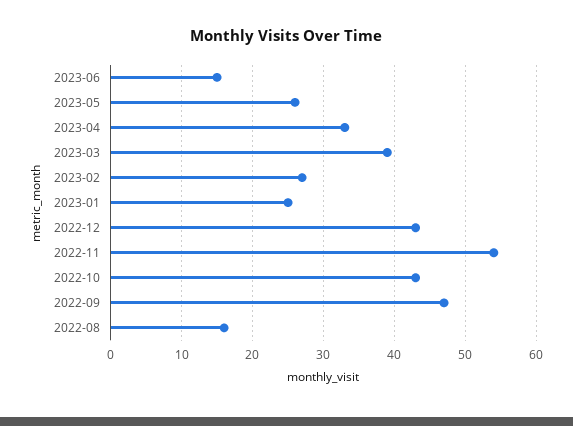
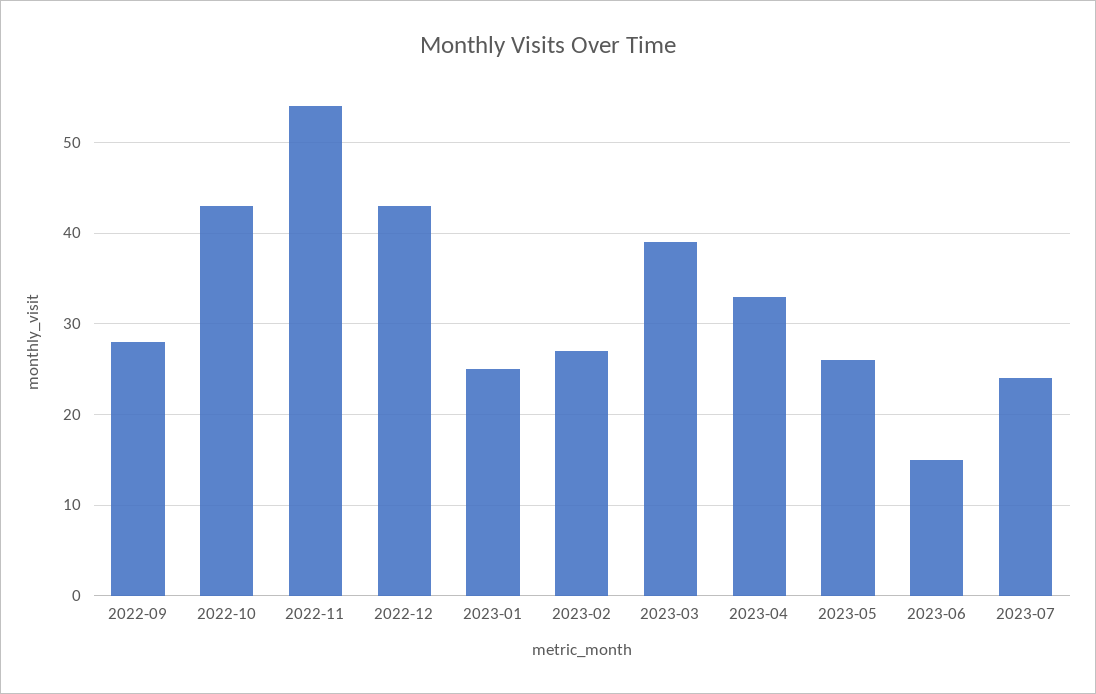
2022-09: 47 -> 28
2022-08: 16 -> none
2023-07: none -> 24

